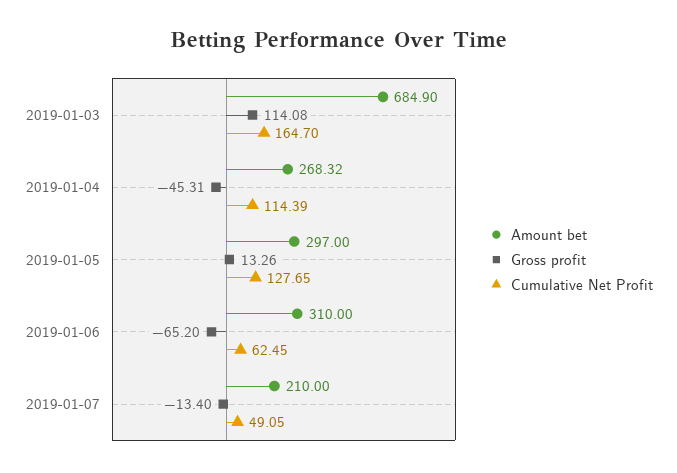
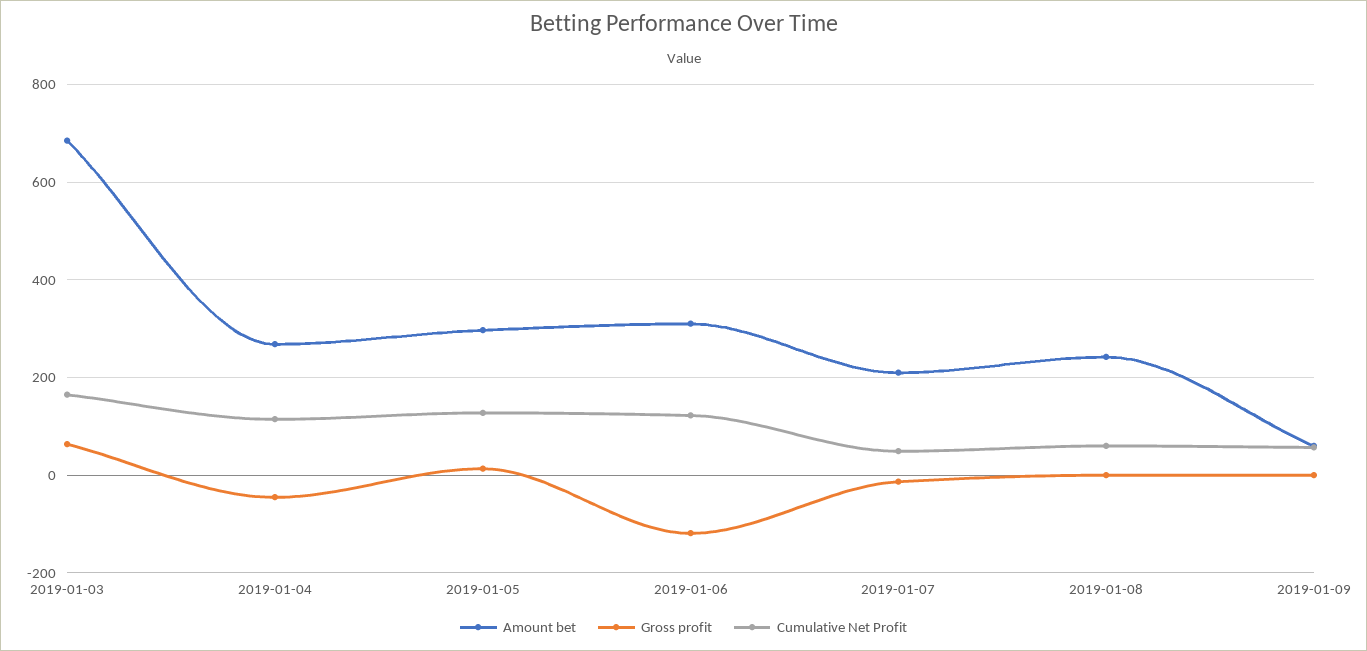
Gross profit, 2019-01-03: 114.08 -> 60
Gross profit, 2019-01-06: -65.2 -> -120
Cumulative Net Profit, 2019-01-06: 62.45 -> 120
Amount bet, 2019-01-08: none -> 240
Gross profit, 2019-01-08: none -> 0
Cumulative Net Profit, 2019-01-08: none -> 60
Amount bet, 2019-01-09: none -> 60
Gross profit, 2019-01-09: none -> 0
Cumulative Net Profit, 2019-01-09: none -> 60

